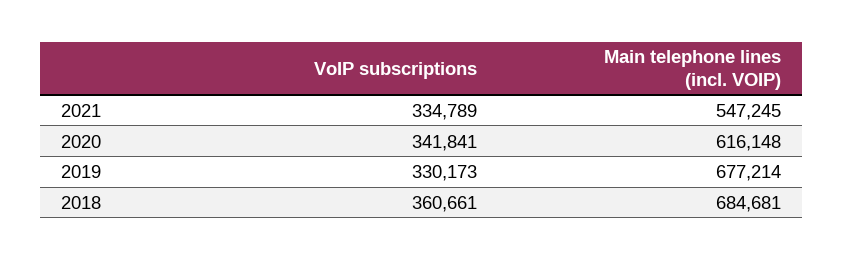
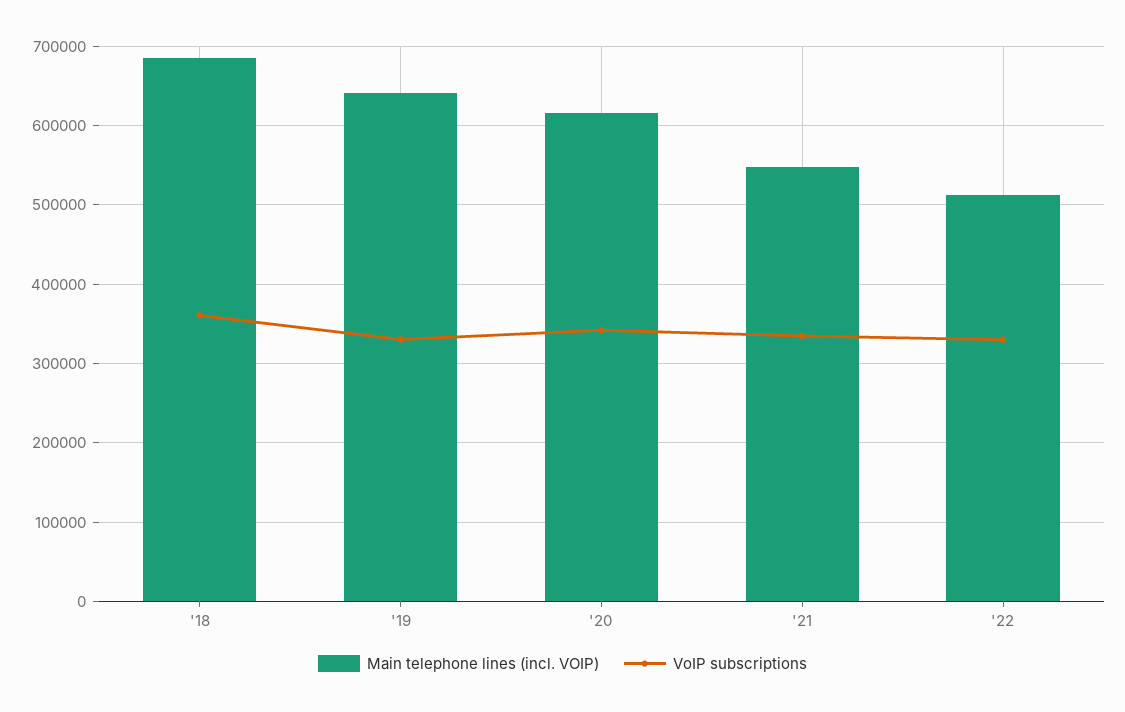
Main telephone lines (incl. VOIP), 2019: 677214 -> 640000
Main telephone lines (incl. VOIP), '22: none -> 510000
VoIP subscriptions, '22: none -> 330000

